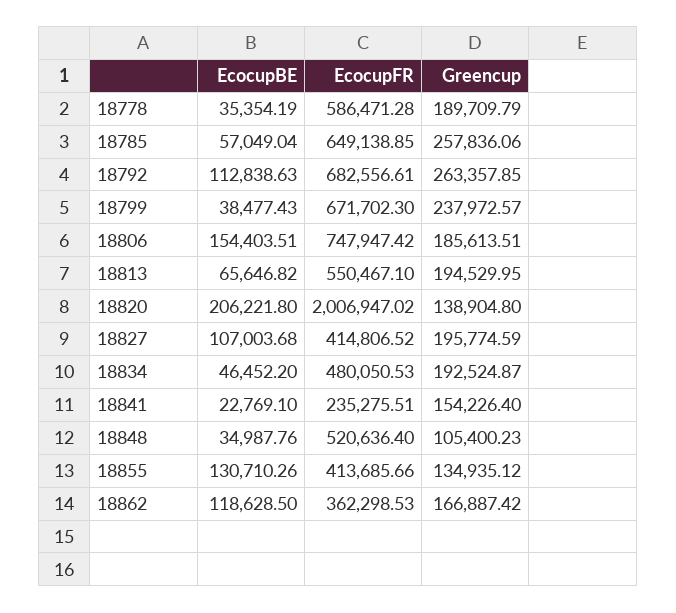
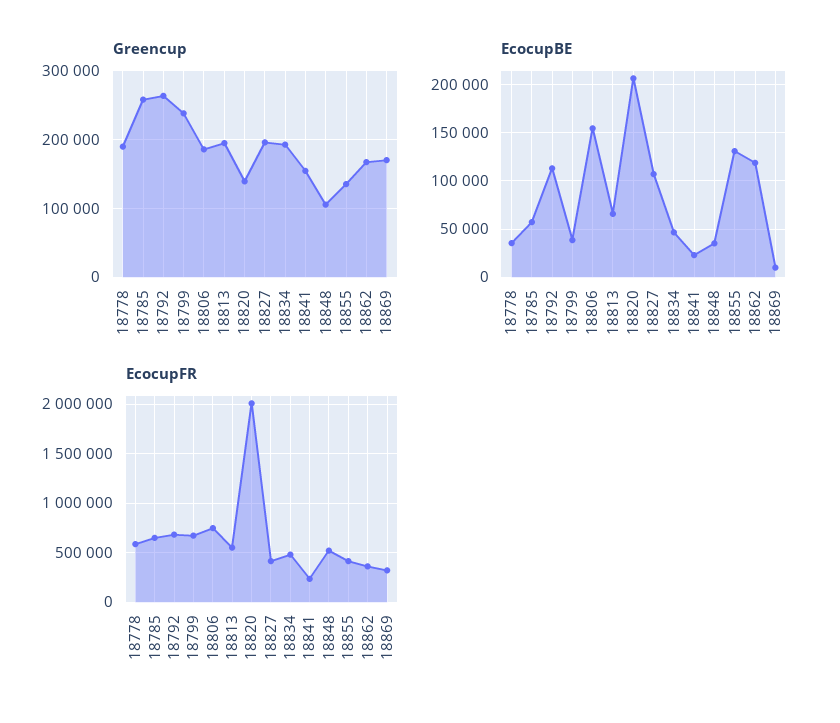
Greencup, 18869: none -> 170000
EcocupBE, 18869: none -> 10000
EcocupFR, 18869: none -> 300000

